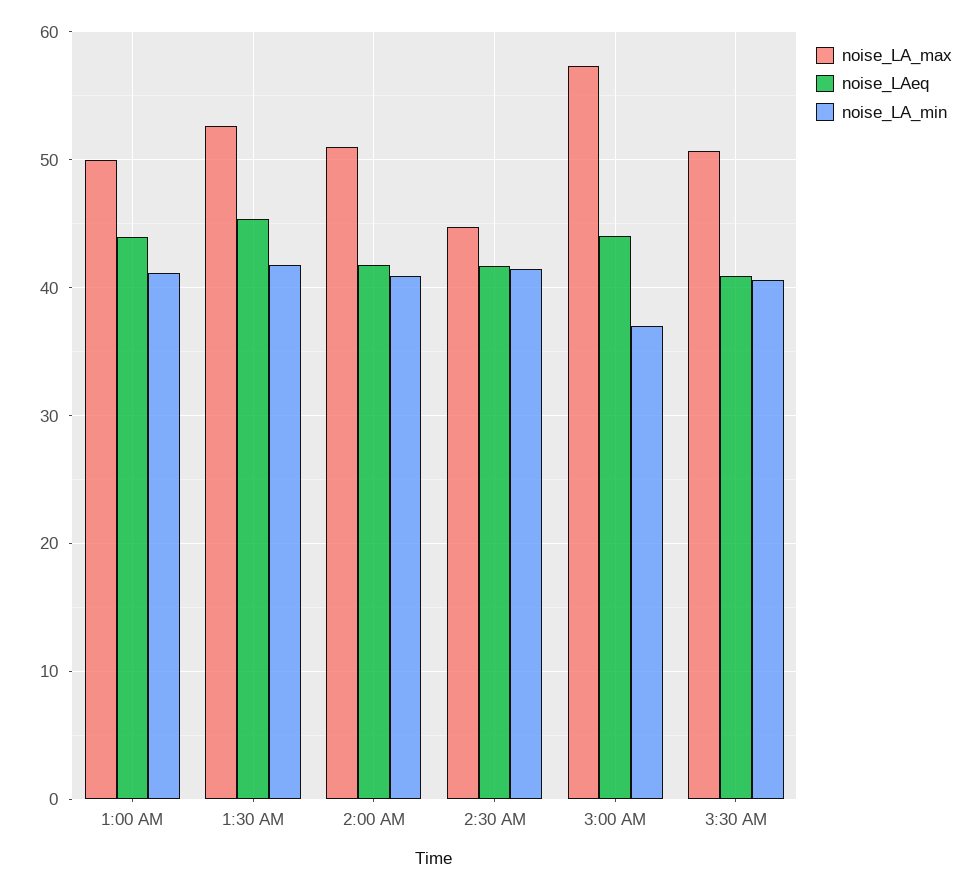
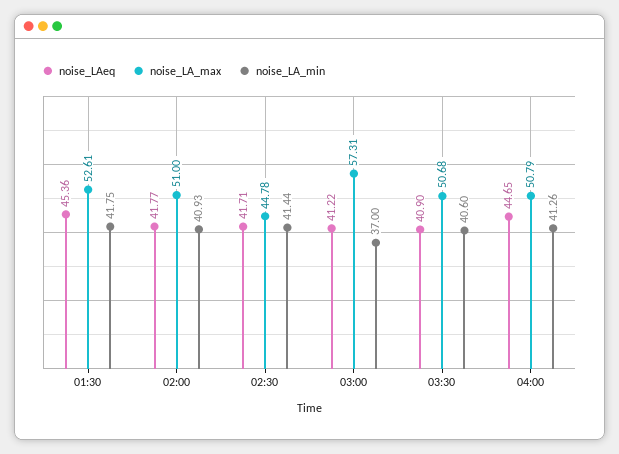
noise_LA_max, 1:00 AM: 50 -> none
noise_LAeq, 1:00 AM: 44 -> none
noise_LA_min, 1:00 AM: 41 -> none
noise_LAeq, 3:00 AM: 44 -> 41.22
noise_LAeq, 04:00: none -> 44.65
noise_LA_max, 04:00: none -> 50.79
noise_LA_min, 04:00: none -> 41.26

